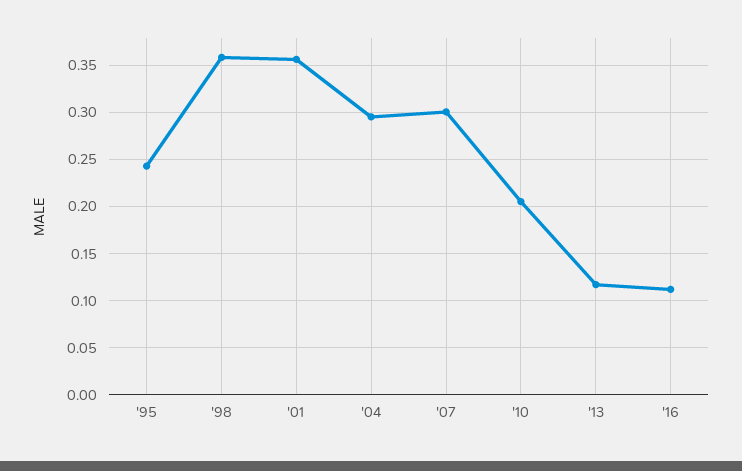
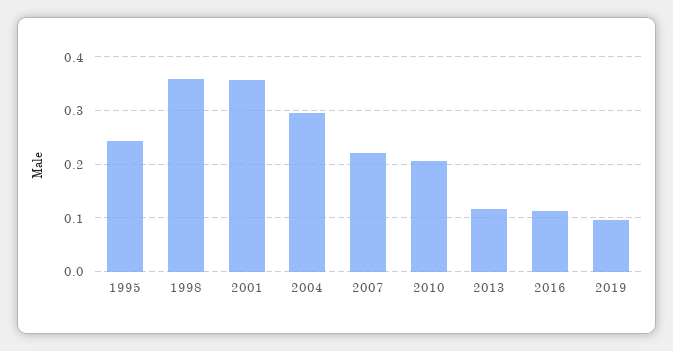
'07: 0.3 -> 0.22
2019: none -> 0.1

